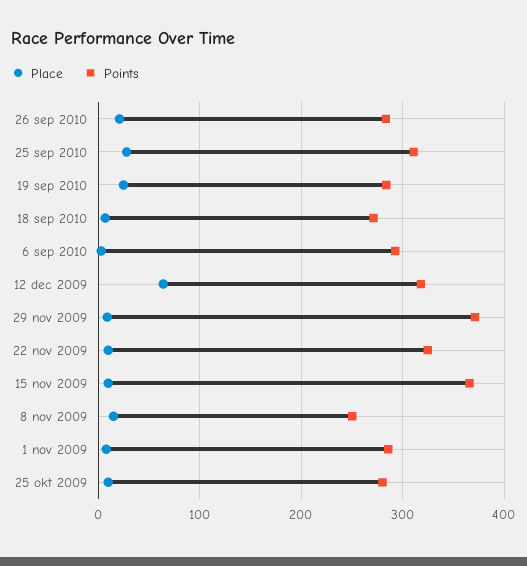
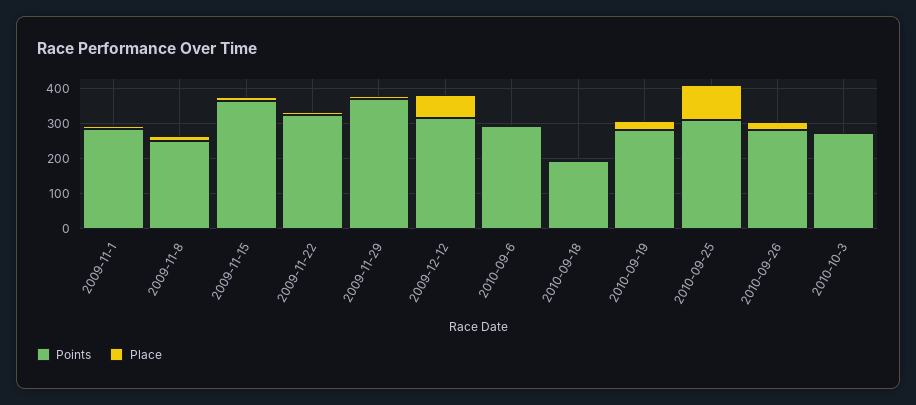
Place, 25 sep 2010: 30 -> 100
Points, 18 sep 2010: 270 -> 200
Place, 25 okt 2009: 10 -> none
Points, 25 okt 2009: 280 -> none
Points, 2010-10-3: none -> 275
Place, 2010-10-3: none -> 0

